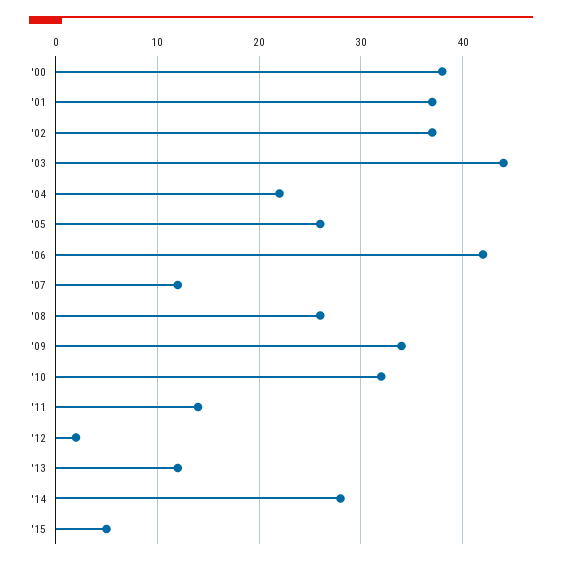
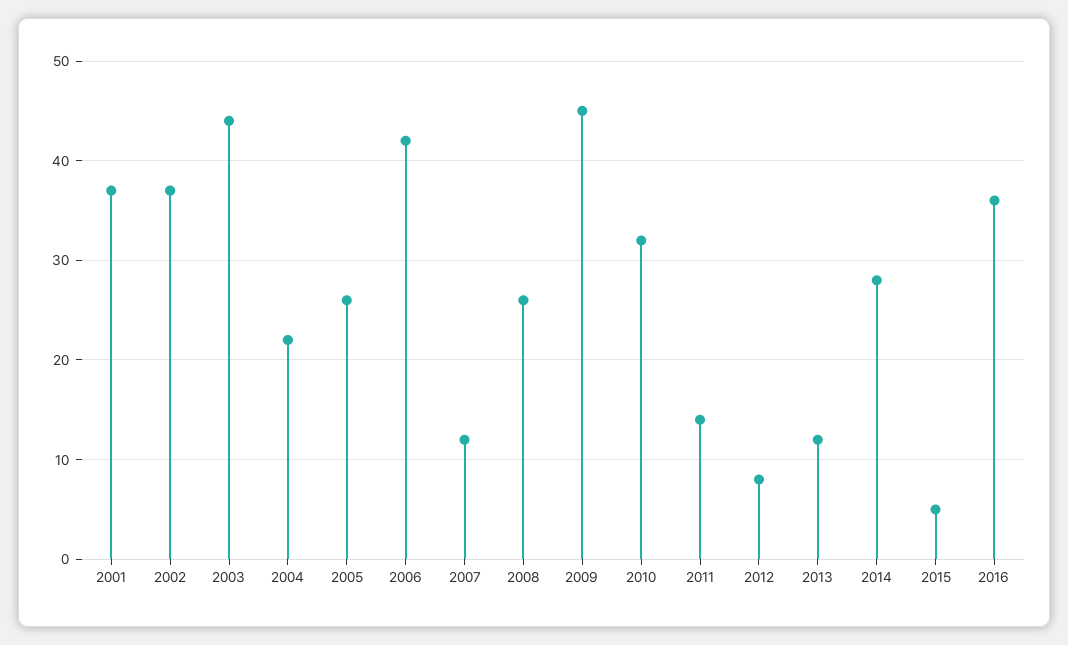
'00: 38 -> none
'09: 34 -> 45
'12: 2 -> 8
2016: none -> 36

